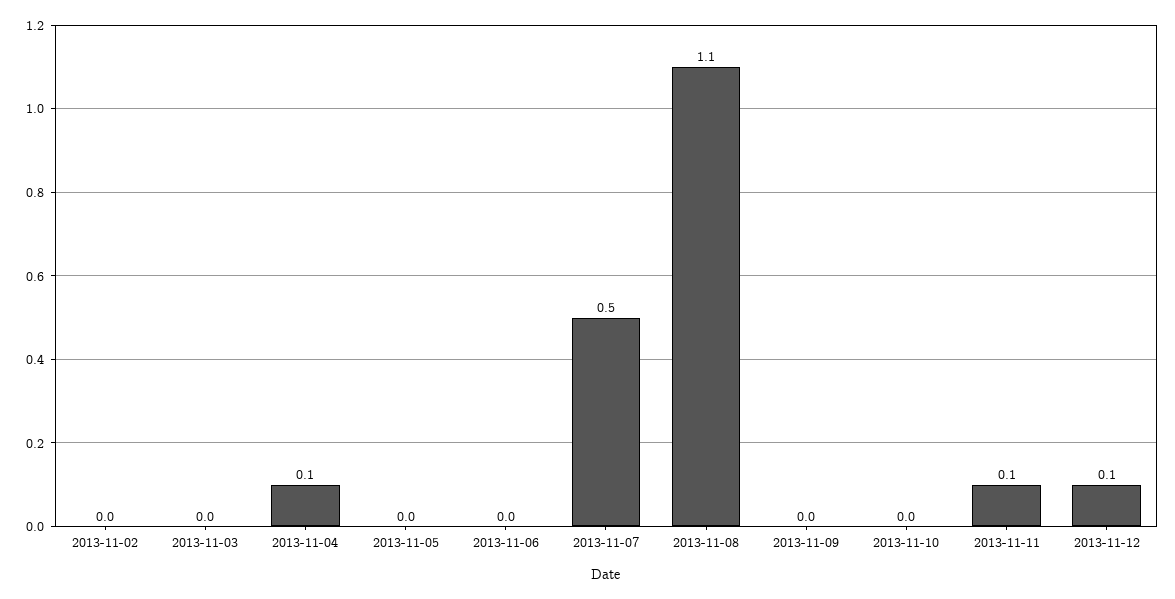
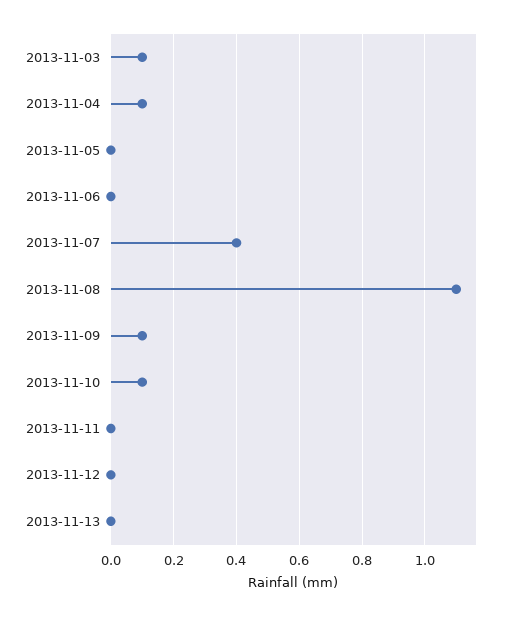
2013-11-02: 0 -> none
2013-11-03: 0 -> 0.1
2013-11-07: 0.5 -> 0.4
2013-11-09: 0 -> 0.1
2013-11-10: 0 -> 0.1
2013-11-11: 0.1 -> 0
2013-11-12: 0.1 -> 0
2013-11-13: none -> 0

